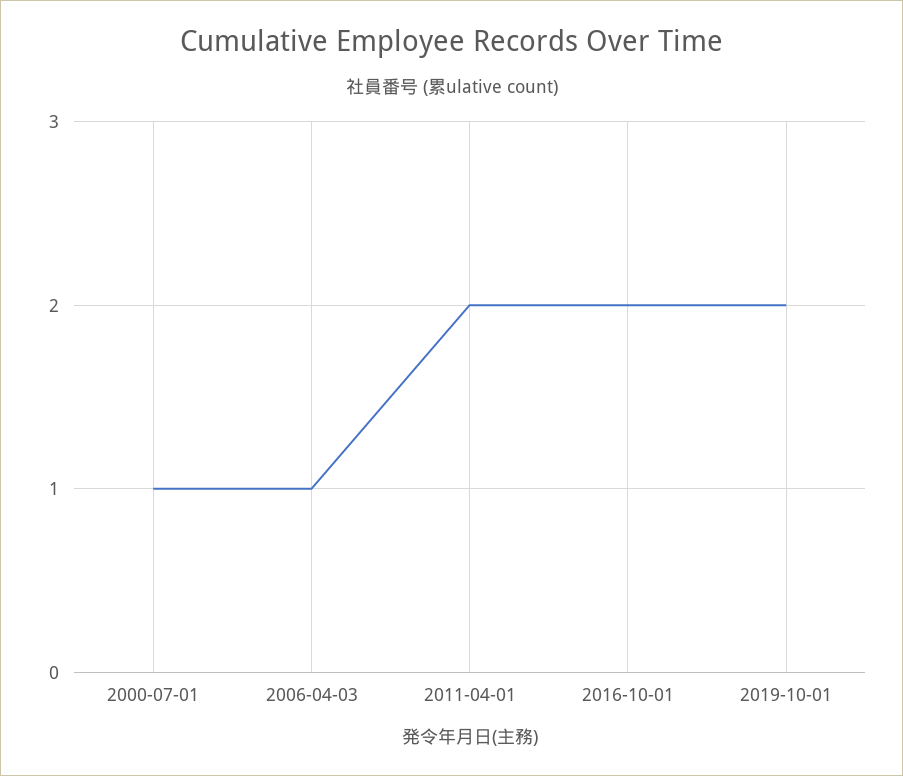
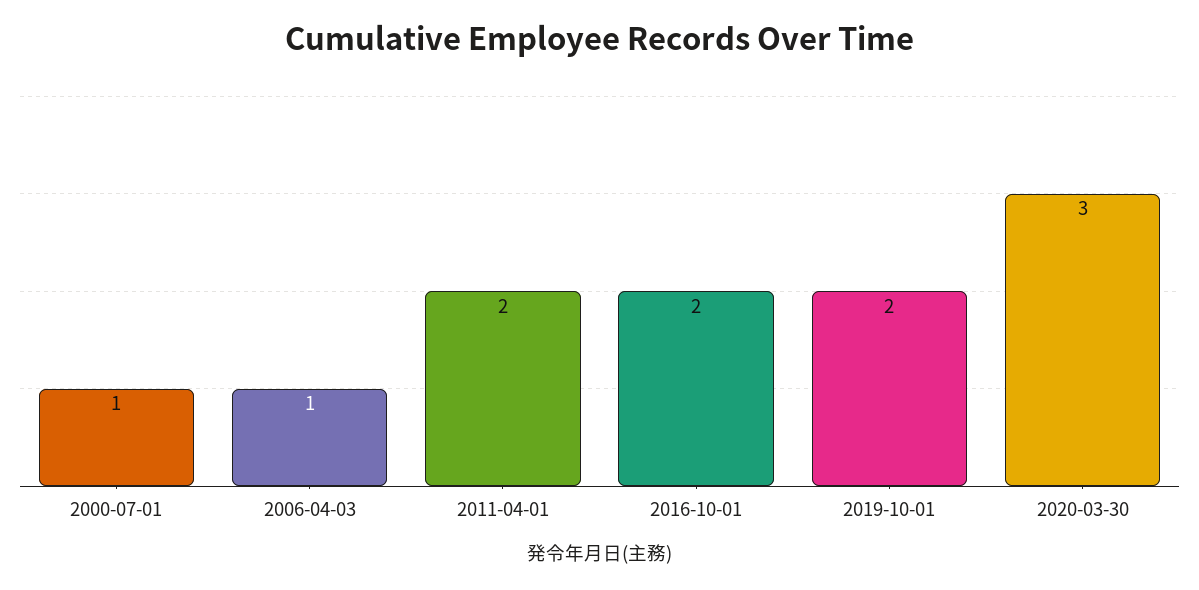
2020-03-30: none -> 3

